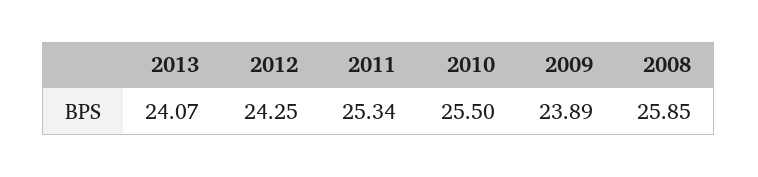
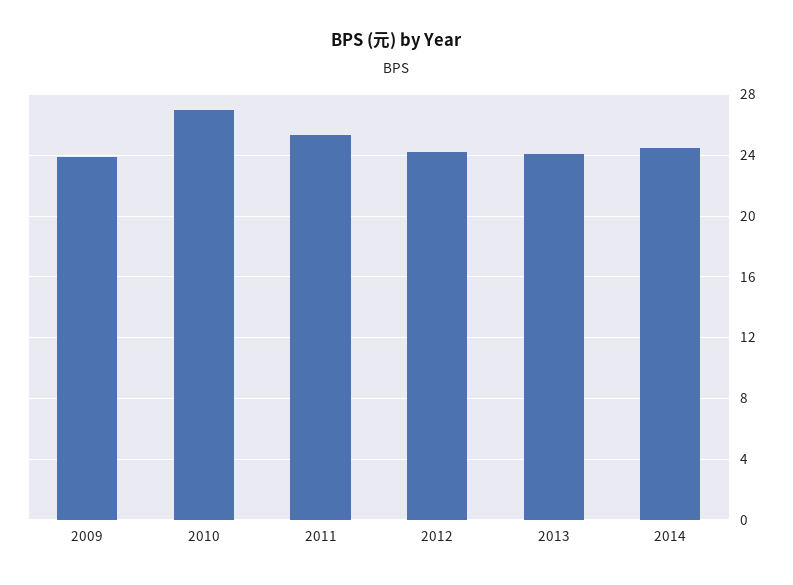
2010: 25.5 -> 27
2008: 25.85 -> none
2014: none -> 24.5

